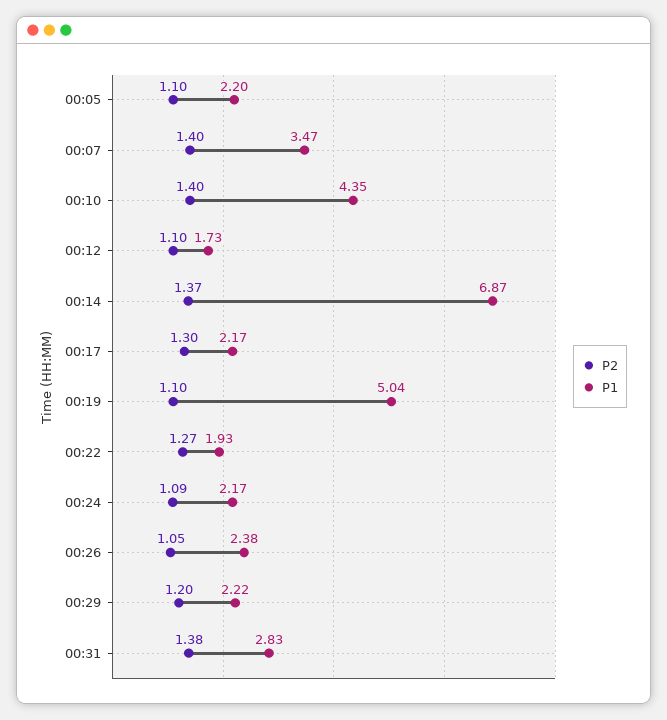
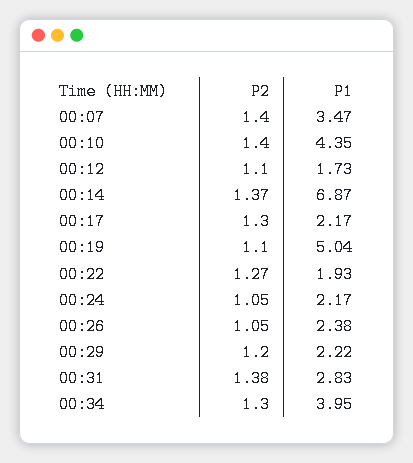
P2, 00:05: 1.1 -> none
P1, 00:05: 2.2 -> none
P2, 00:24: 1.09 -> 1.05
P2, 00:34: none -> 1.3
P1, 00:34: none -> 3.95

